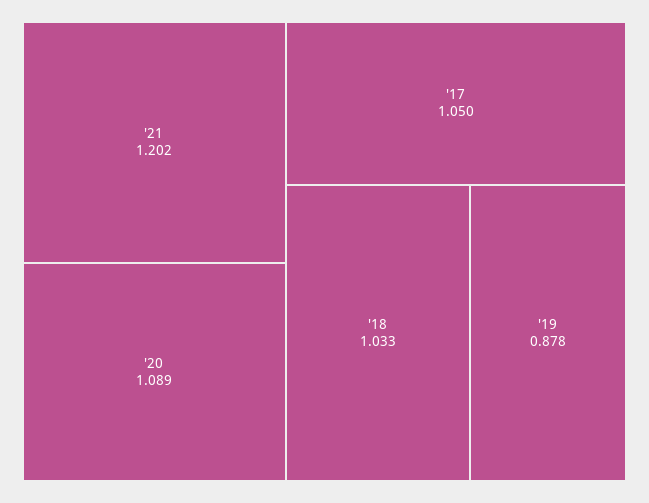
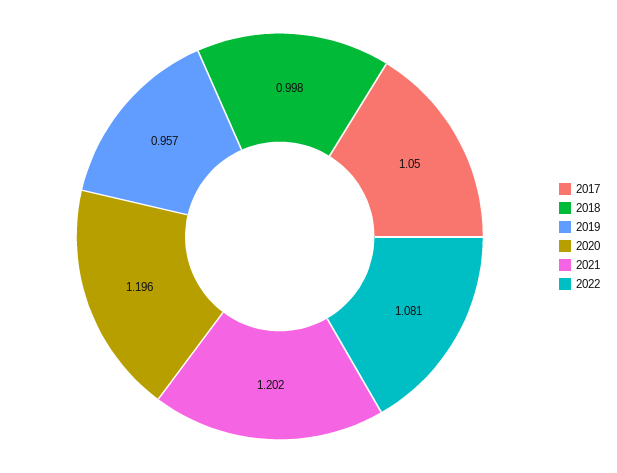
'20: 1.089 -> 1.196
'18: 1.033 -> 0.998
'19: 0.878 -> 0.957
2022: none -> 1.081

